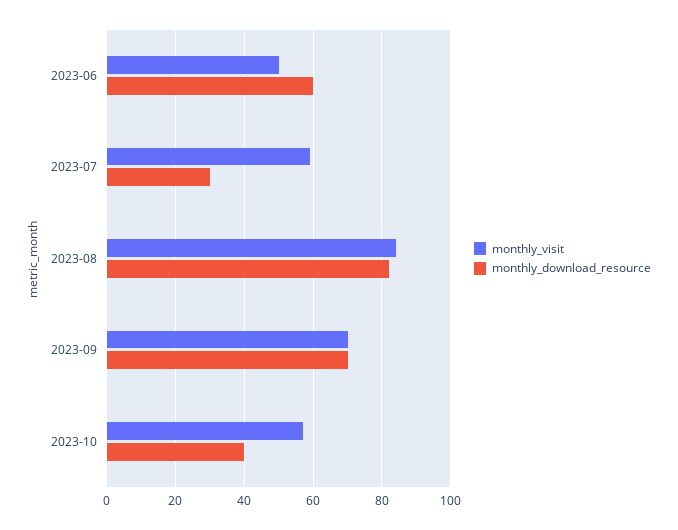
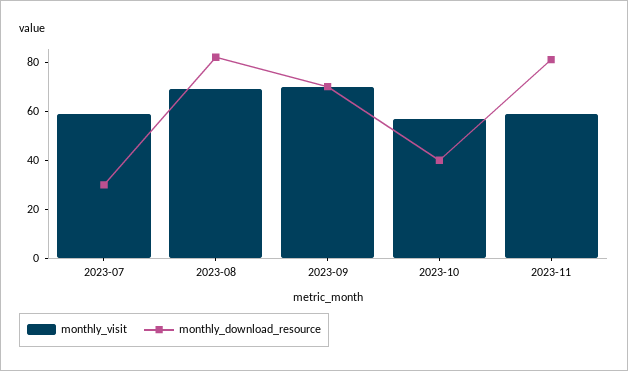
monthly_visit, 2023-06: 50 -> none
monthly_download_resource, 2023-06: 60 -> none
monthly_visit, 2023-08: 85 -> 70
monthly_visit, 2023-11: none -> 60
monthly_download_resource, 2023-11: none -> 80

